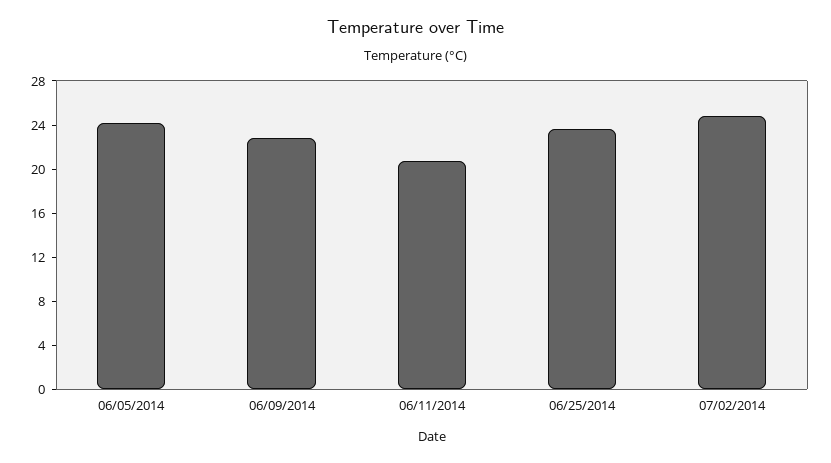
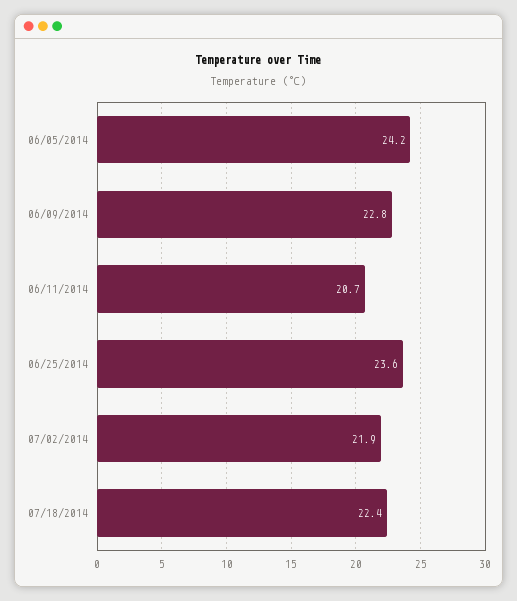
07/02/2014: 25 -> 21.9
07/18/2014: none -> 22.4

